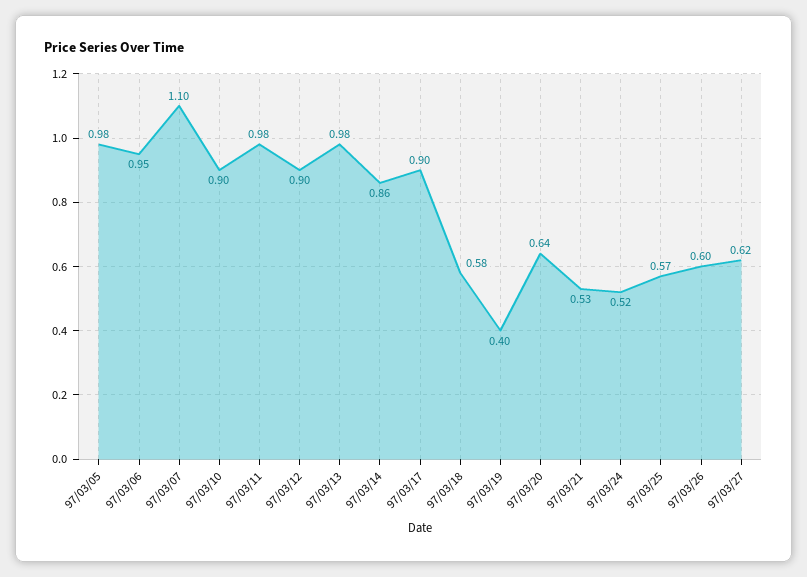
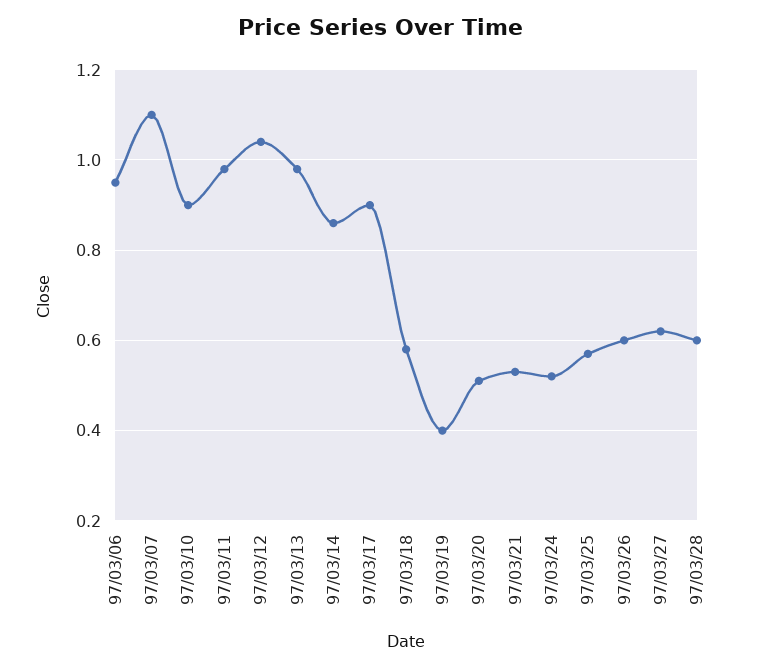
97/03/05: 0.98 -> none
97/03/12: 0.9 -> 1.05
97/03/20: 0.64 -> 0.5
97/03/28: none -> 0.6

